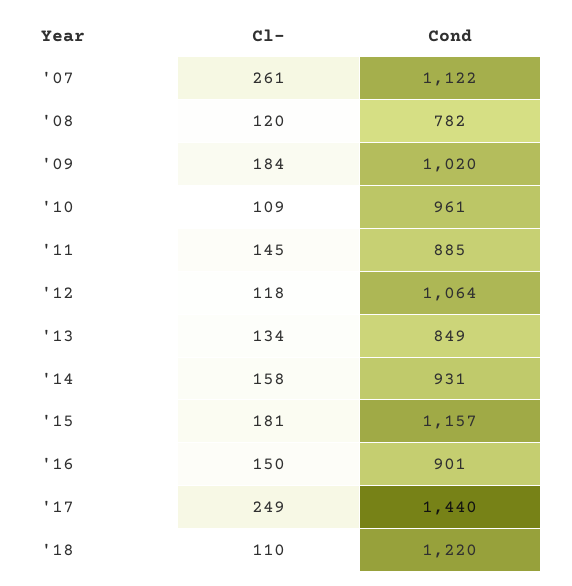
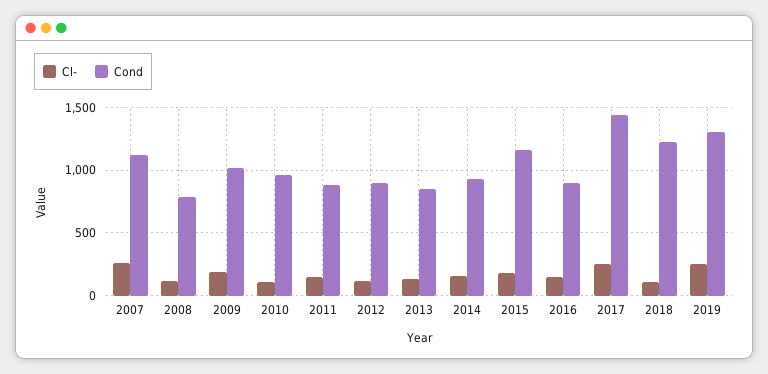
Cond, '12: 1064 -> 900
Cl-, 2019: none -> 250
Cond, 2019: none -> 1300

